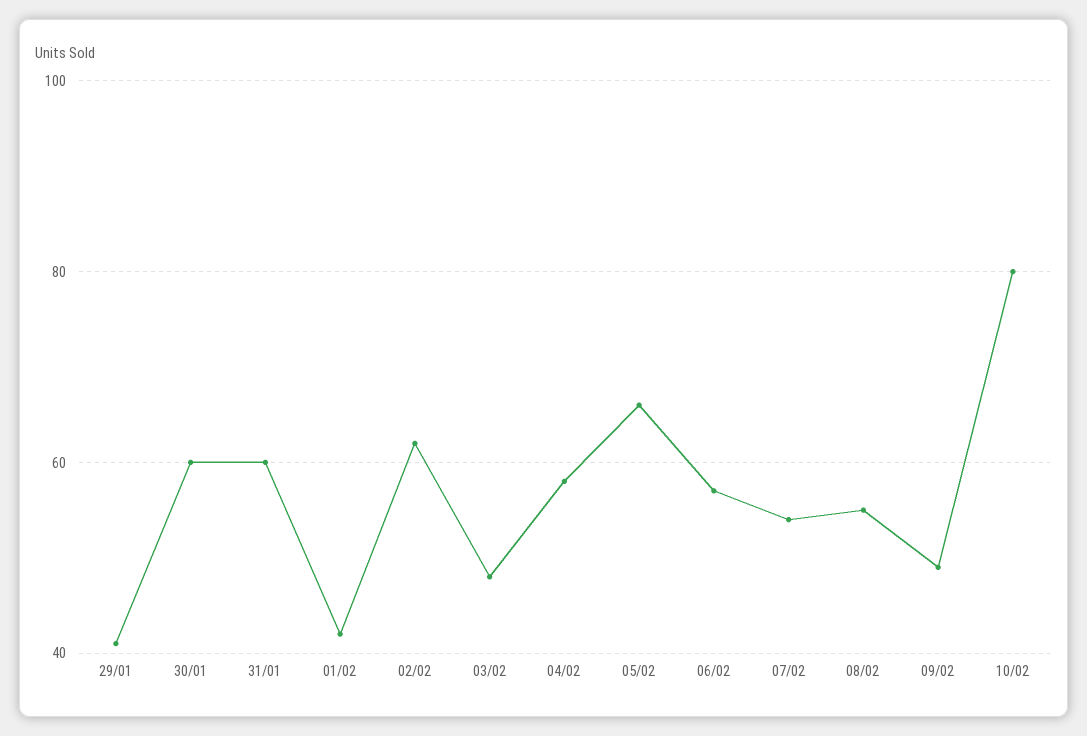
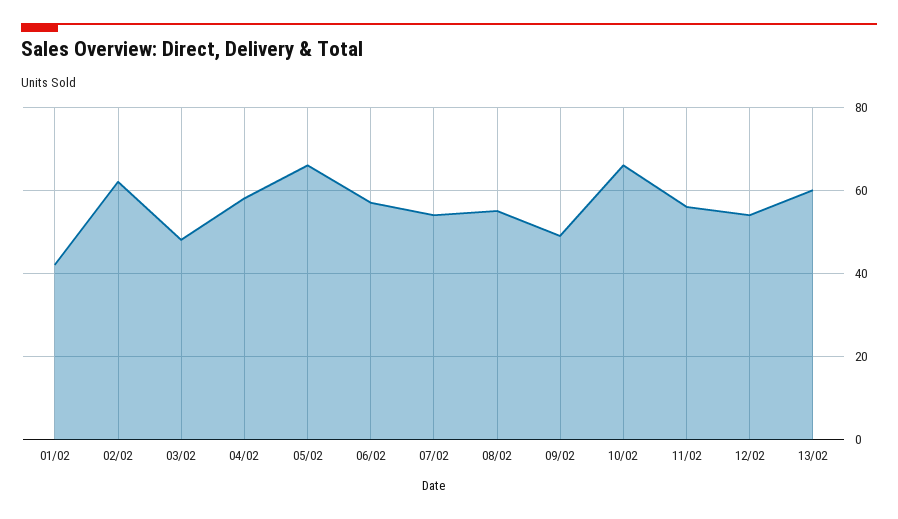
29/01: 40 -> none
30/01: 60 -> none
31/01: 60 -> none
10/02: 80 -> 65
11/02: none -> 55
12/02: none -> 55
13/02: none -> 60

